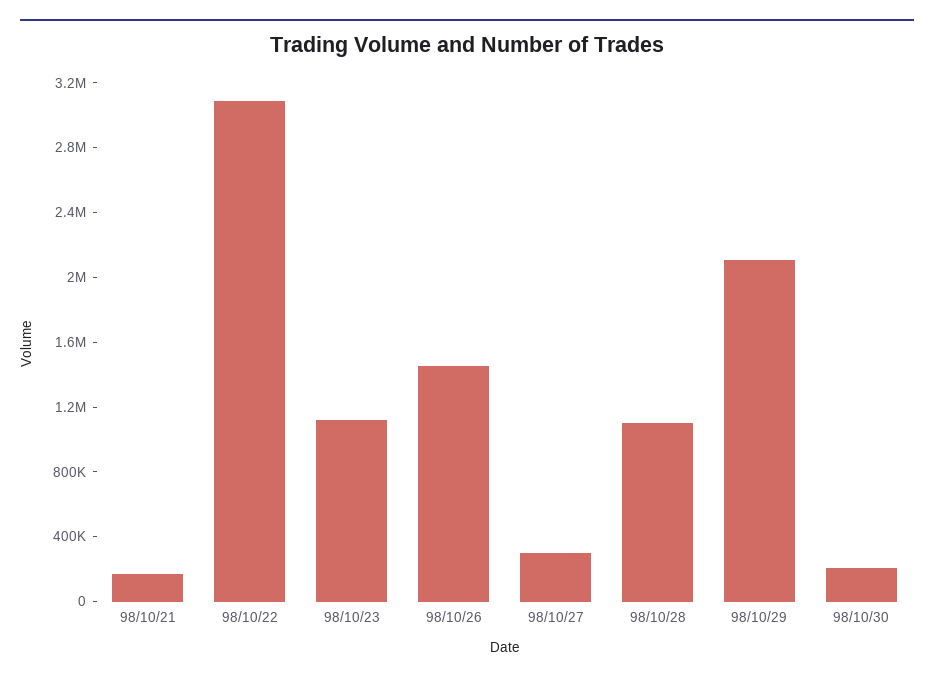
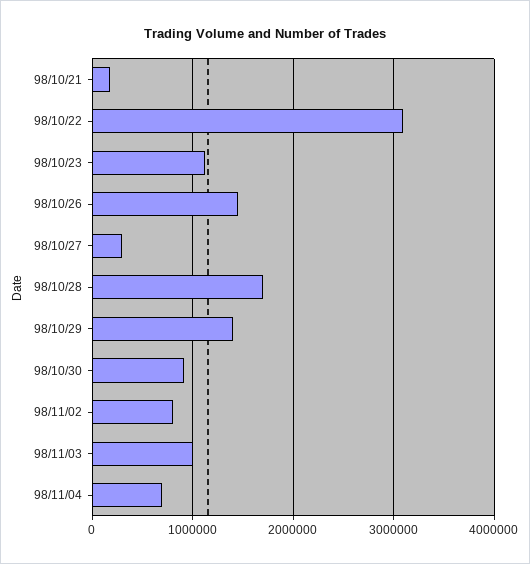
98/10/28: 1100000 -> 1700000
98/10/29: 2100000 -> 1400000
98/10/30: 200000 -> 900000
98/11/02: none -> 800000
98/11/03: none -> 1000000
98/11/04: none -> 700000

